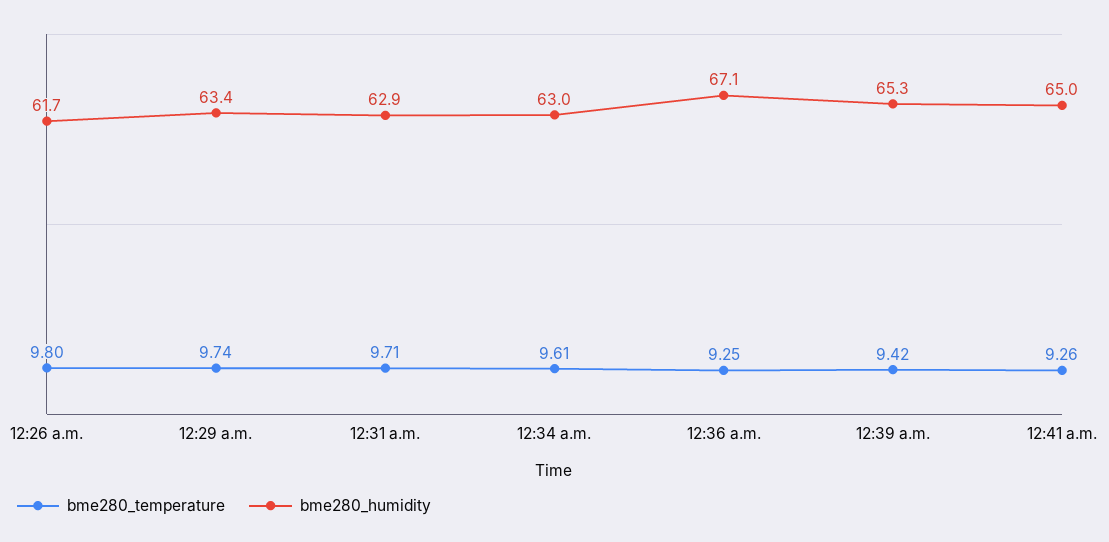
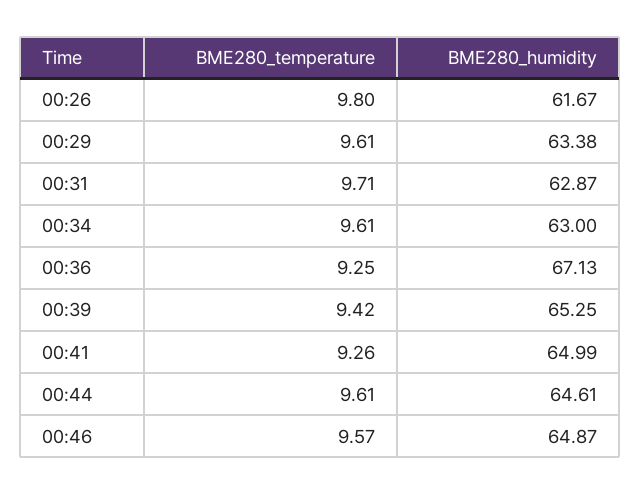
bme280_temperature, 12:29 a.m.: 9.74 -> 9.61
bme280_temperature, 00:44: none -> 9.61
bme280_humidity, 00:44: none -> 64.61
bme280_temperature, 00:46: none -> 9.57
bme280_humidity, 00:46: none -> 64.87

